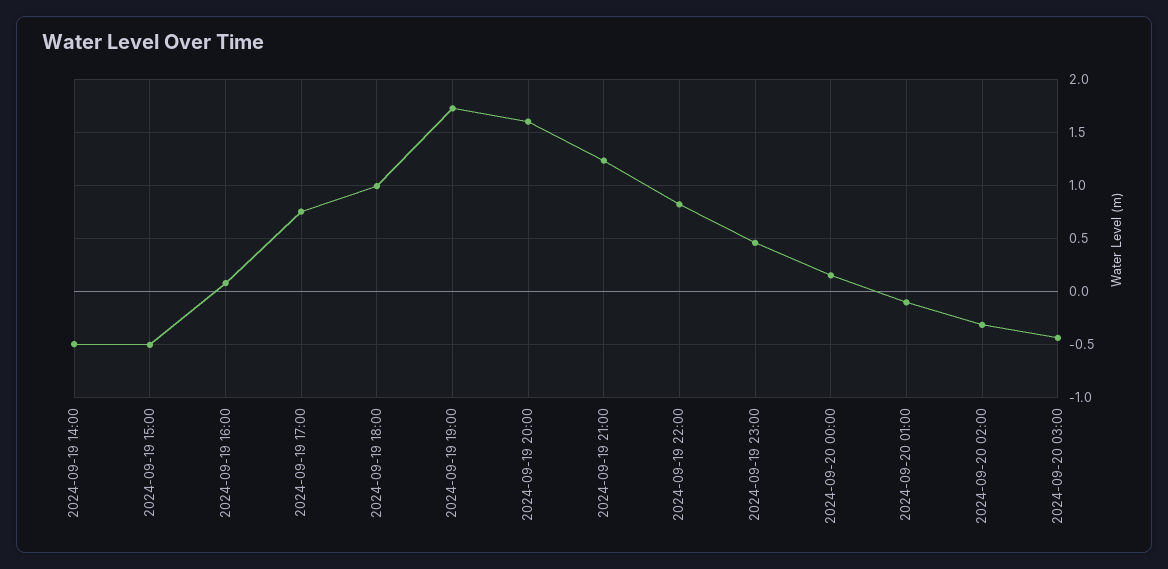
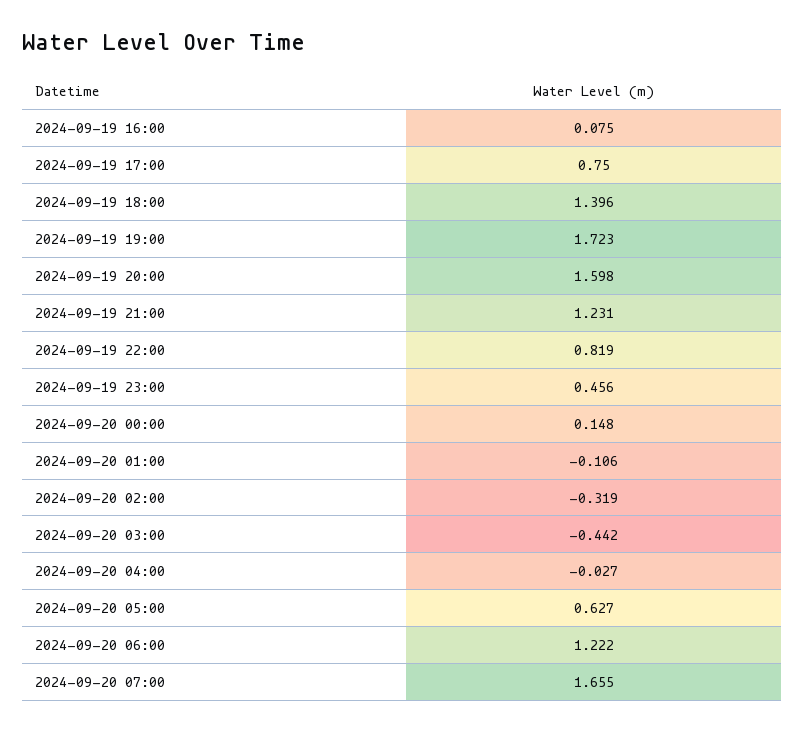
2024-09-19 14:00: -0.5 -> none
2024-09-19 15:00: -0.5 -> none
2024-09-19 18:00: 1 -> 1.396
2024-09-20 04:00: none -> -0.027
2024-09-20 05:00: none -> 0.627
2024-09-20 06:00: none -> 1.222
2024-09-20 07:00: none -> 1.655

